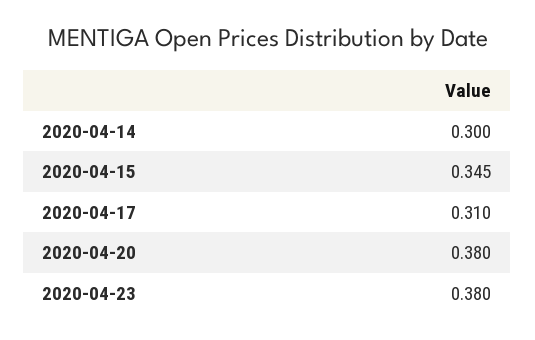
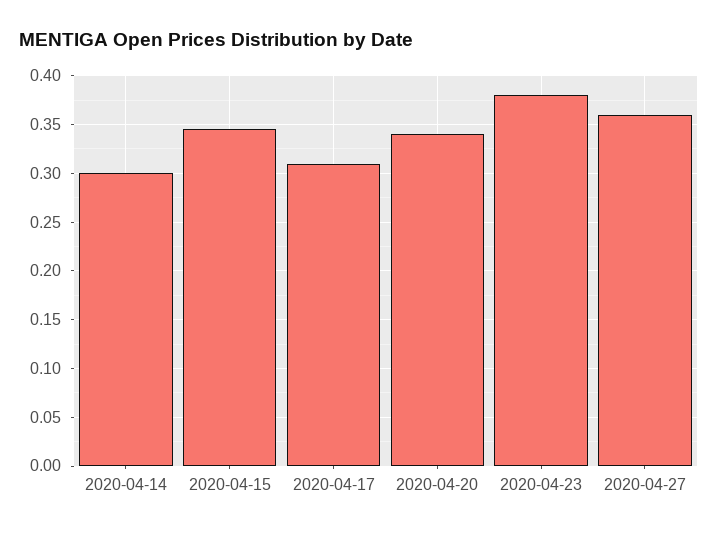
2020-04-20: 0.38 -> 0.34
2020-04-27: none -> 0.36

